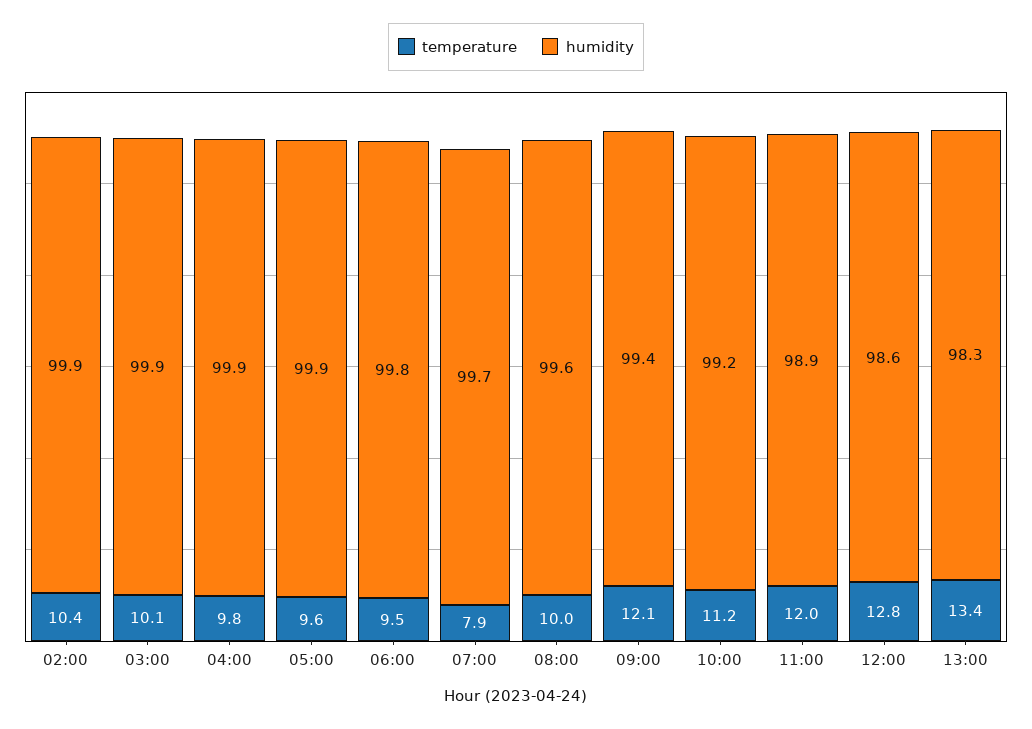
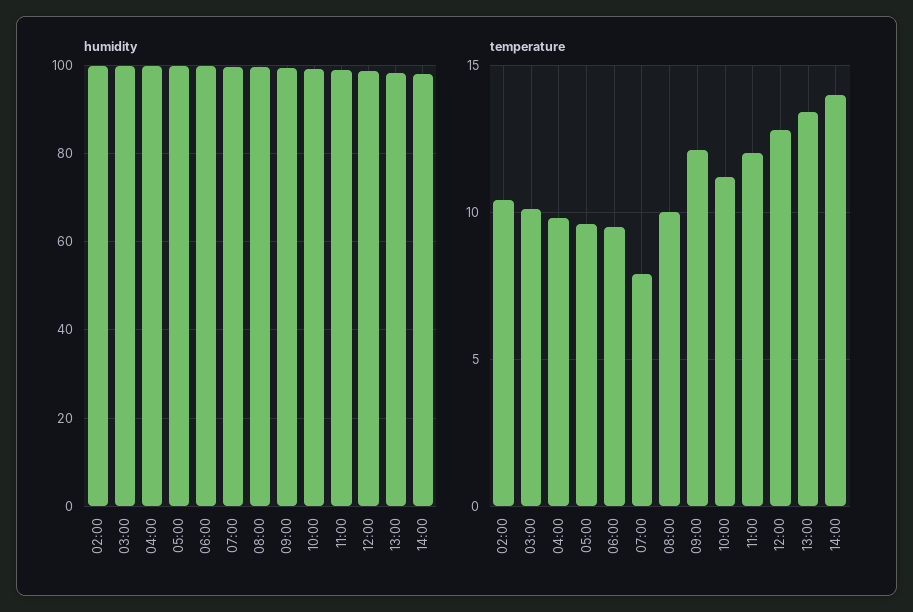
humidity, 14:00: none -> 98
temperature, 14:00: none -> 14

